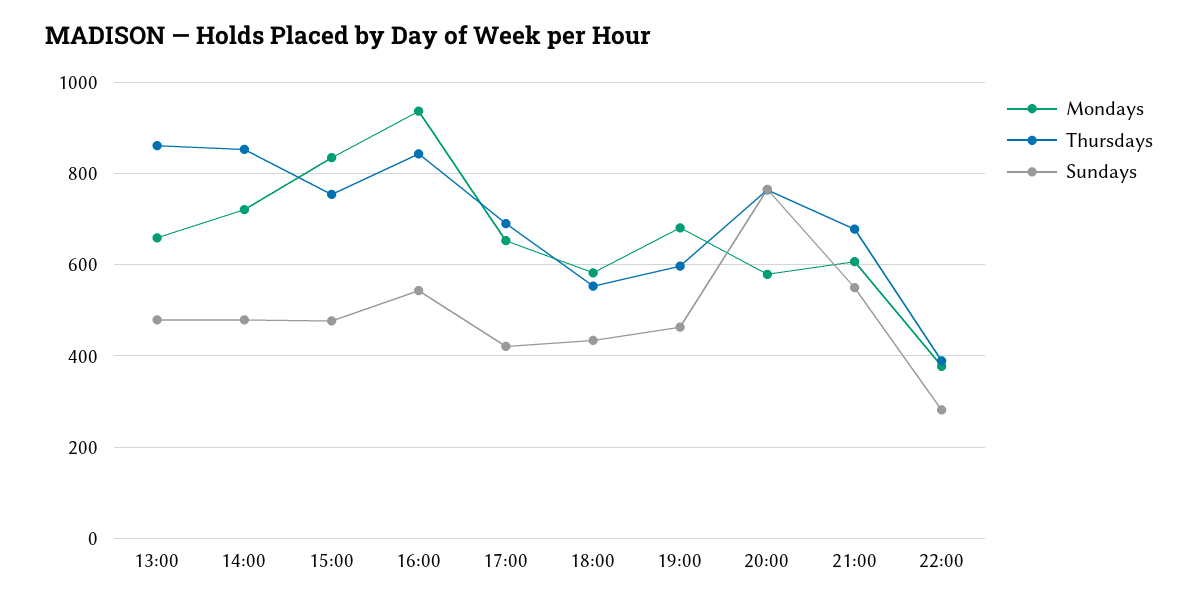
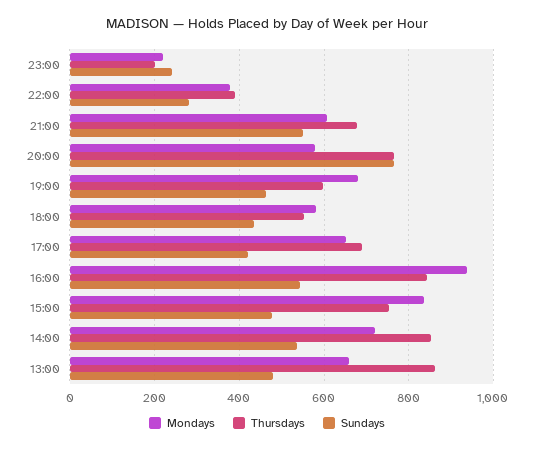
Sundays, 14:00: 480 -> 540
Mondays, 23:00: none -> 220
Thursdays, 23:00: none -> 200
Sundays, 23:00: none -> 240

